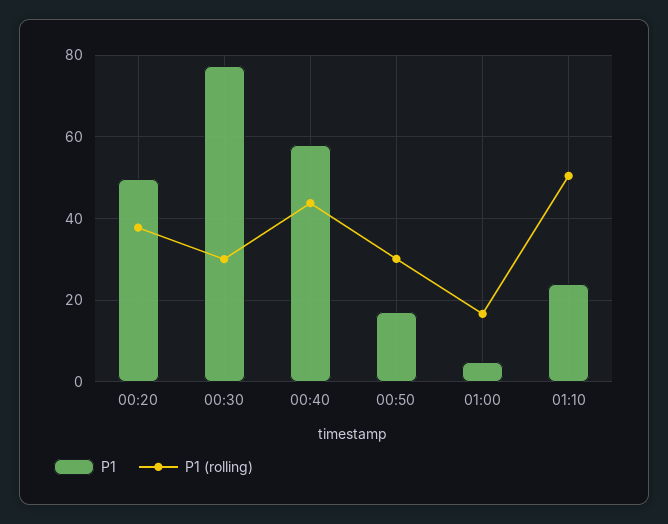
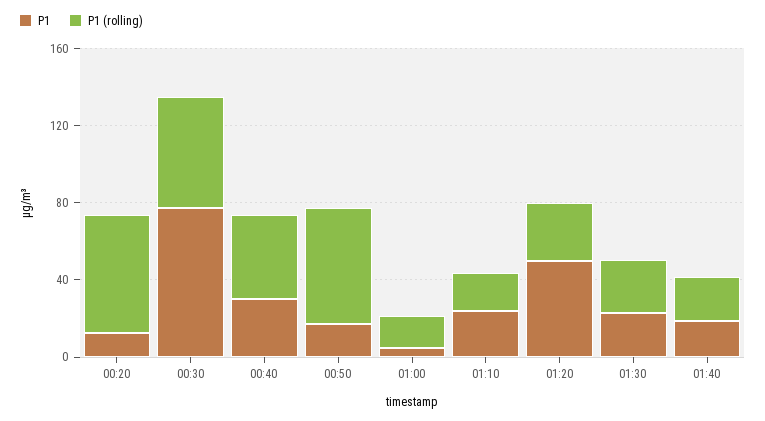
P1, 00:20: 50 -> 10
P1 (rolling), 00:20: 38 -> 60
P1 (rolling), 00:30: 30 -> 60
P1, 00:40: 58 -> 30
P1 (rolling), 00:50: 30 -> 60
P1 (rolling), 01:10: 50 -> 20
P1, 01:20: none -> 50
P1 (rolling), 01:20: none -> 30
P1, 01:30: none -> 20
P1 (rolling), 01:30: none -> 30
P1, 01:40: none -> 20
P1 (rolling), 01:40: none -> 20

